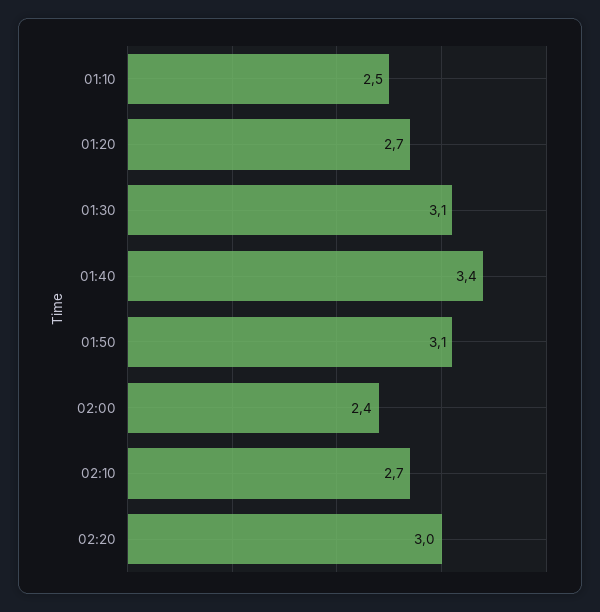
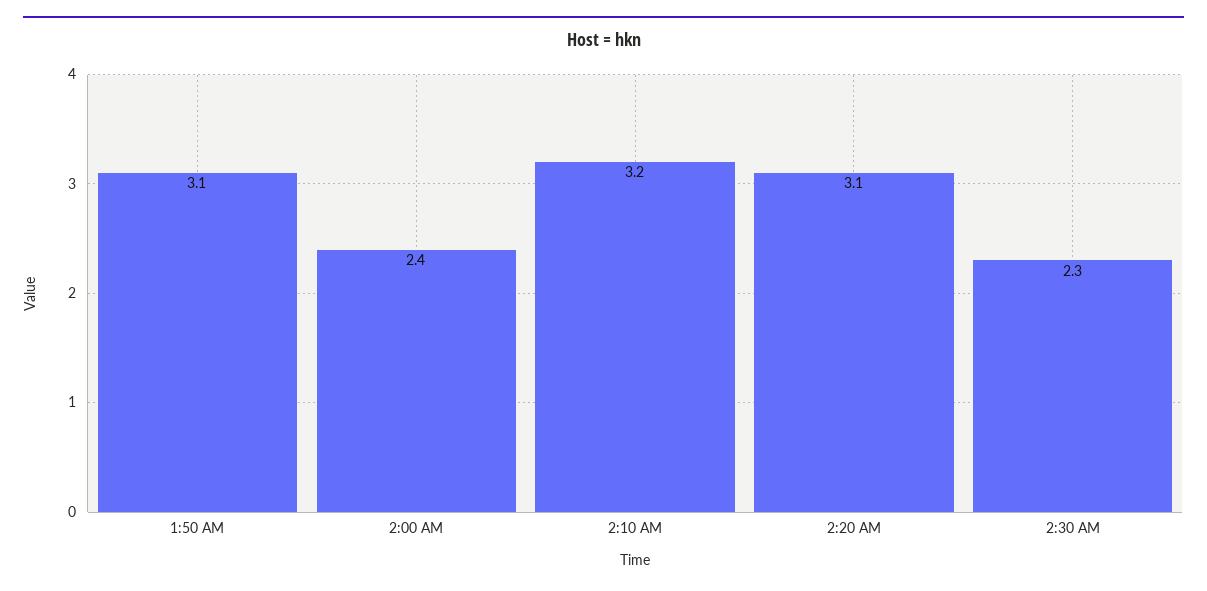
01:10: 2.5 -> none
01:20: 2.7 -> none
01:30: 3.1 -> none
01:40: 3.4 -> none
02:10: 2.7 -> 3.2
02:20: 3 -> 3.1
2:30 AM: none -> 2.3

